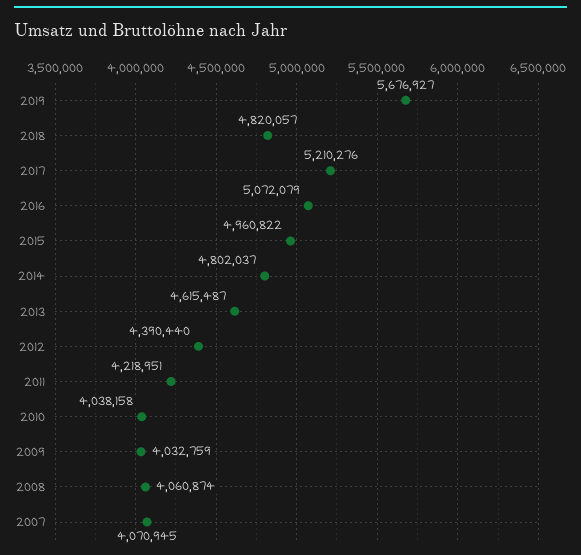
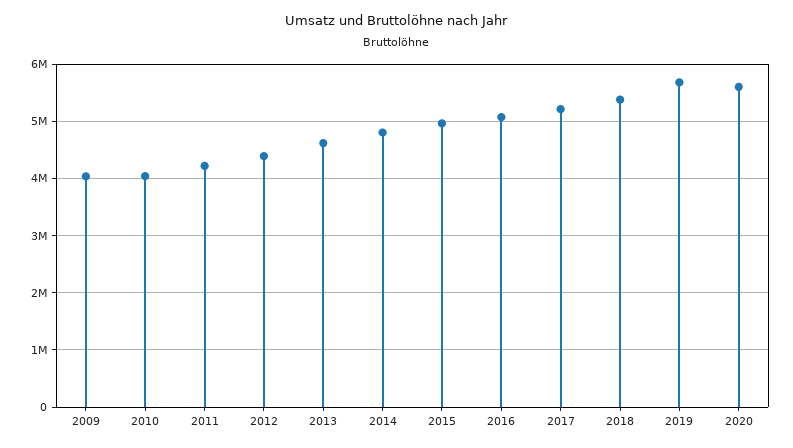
2018: 4820057 -> 5400000
2008: 4060874 -> none
2007: 4070945 -> none
2020: none -> 5600000

